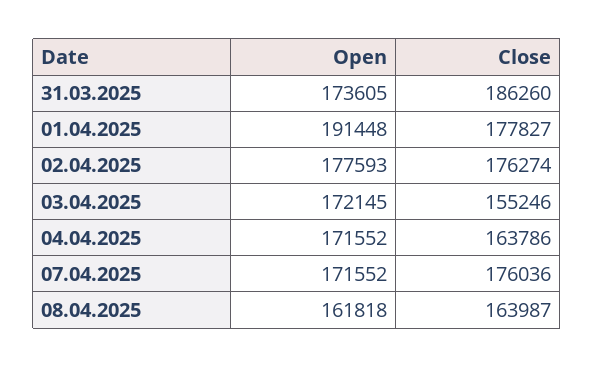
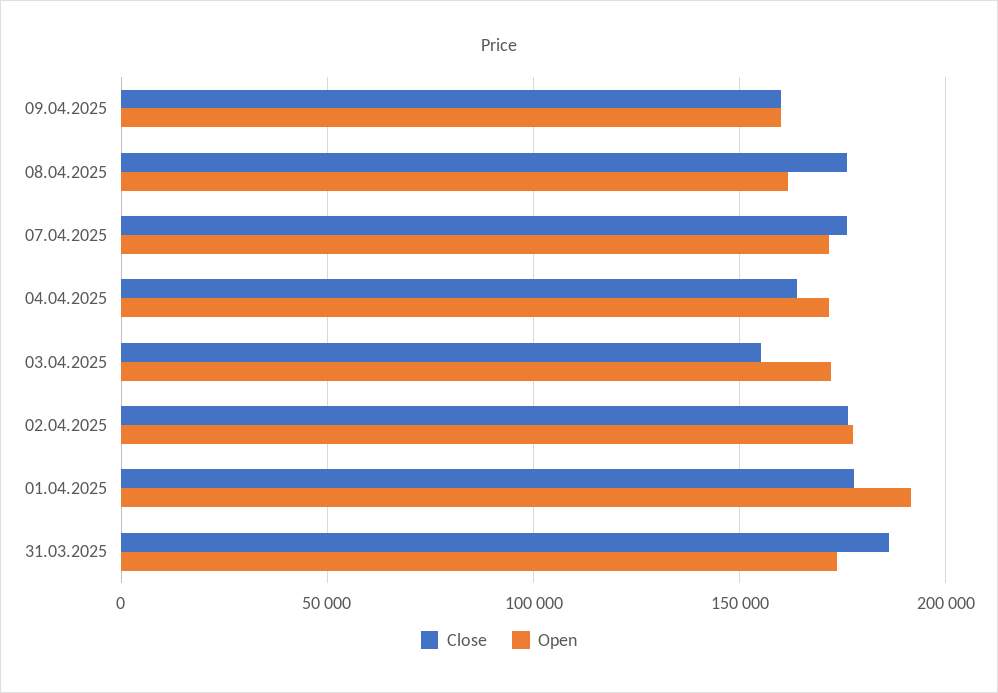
Close, 08.04.2025: 163987 -> 175000
Close, 09.04.2025: none -> 160000
Open, 09.04.2025: none -> 160000

